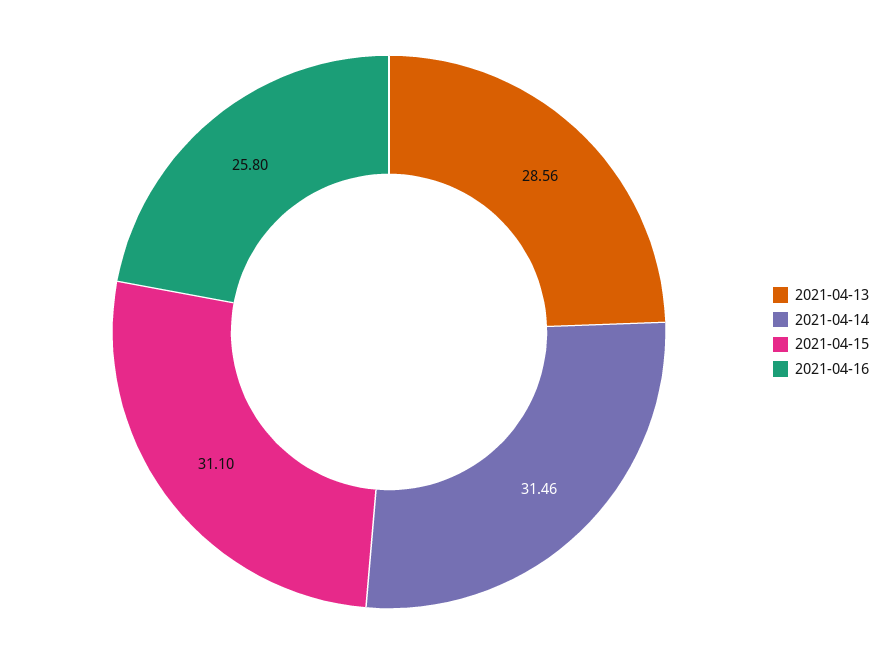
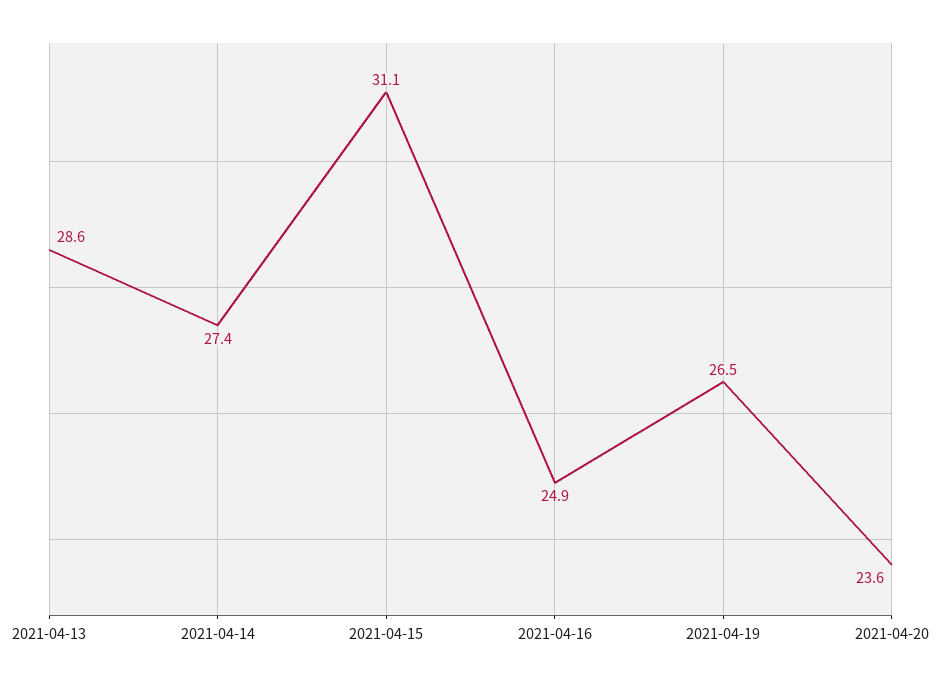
2021-04-14: 31.46 -> 27.4
2021-04-16: 25.8 -> 24.9
2021-04-19: none -> 26.5
2021-04-20: none -> 23.6

